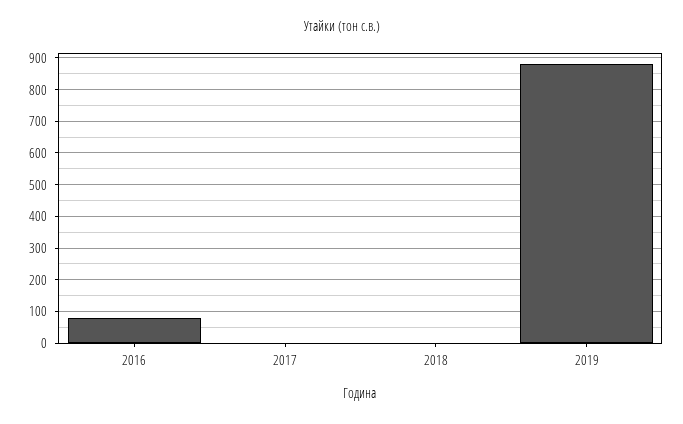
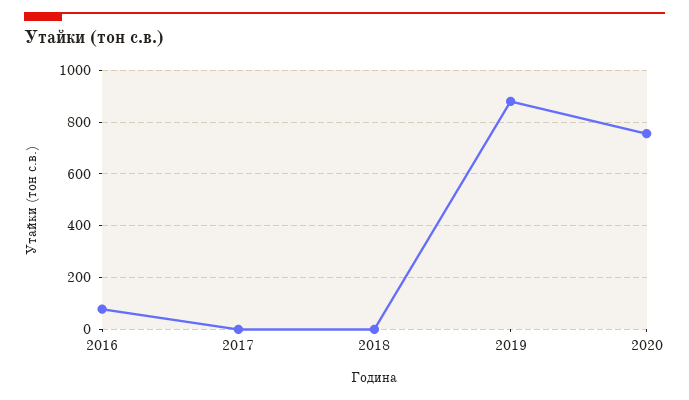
2020: none -> 750

